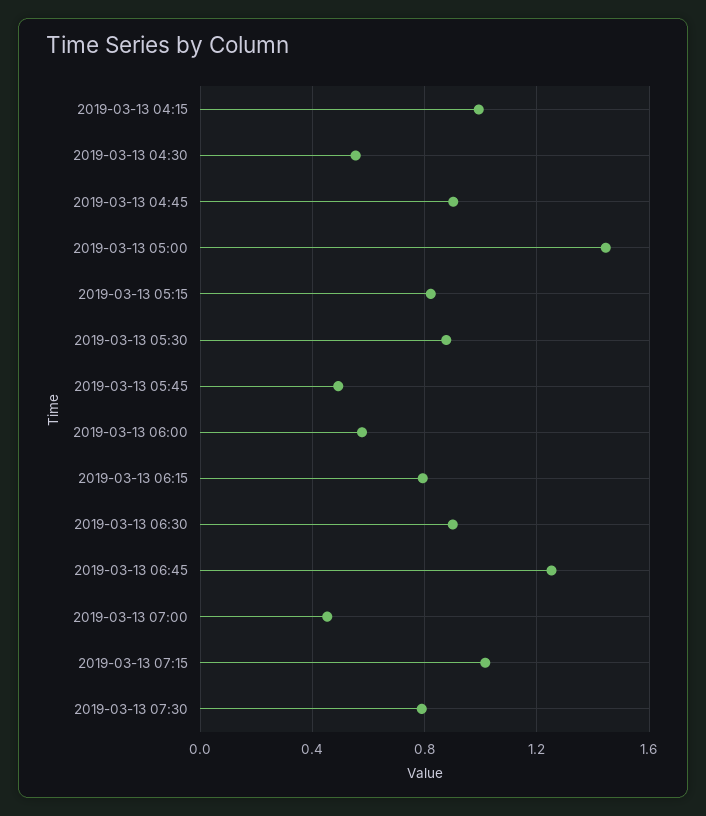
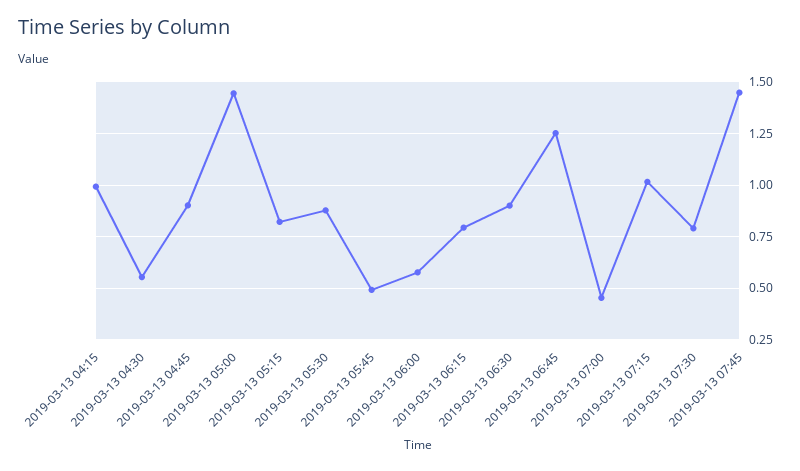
2019-03-13 07:45: none -> 1.45

